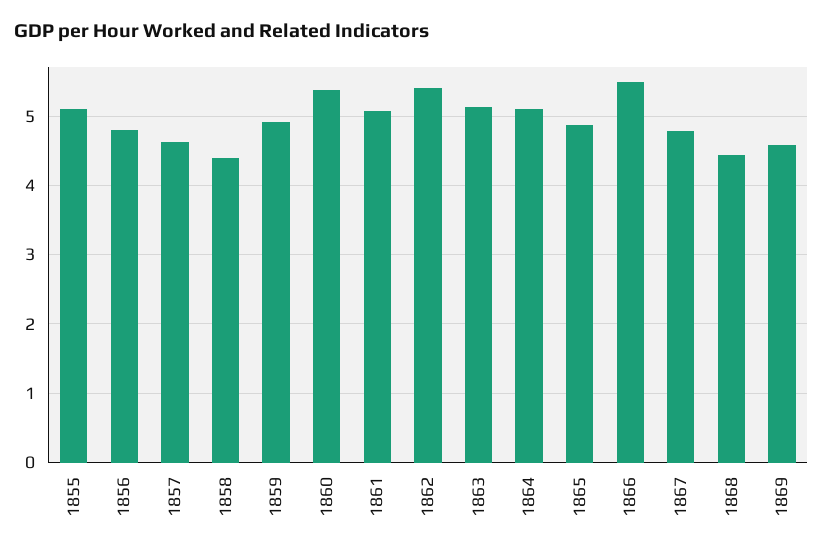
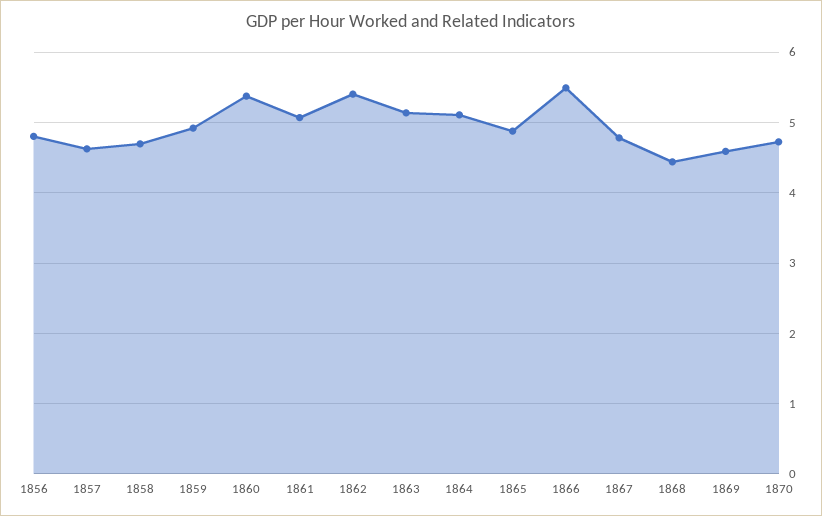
1855: 5.1 -> none
1858: 4.4 -> 4.7
1870: none -> 4.7

